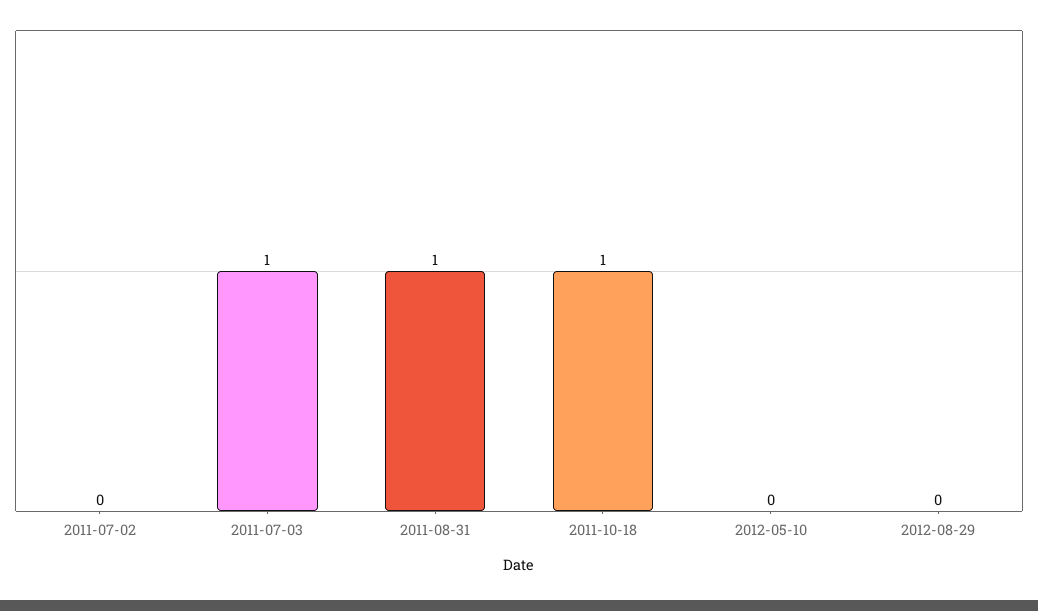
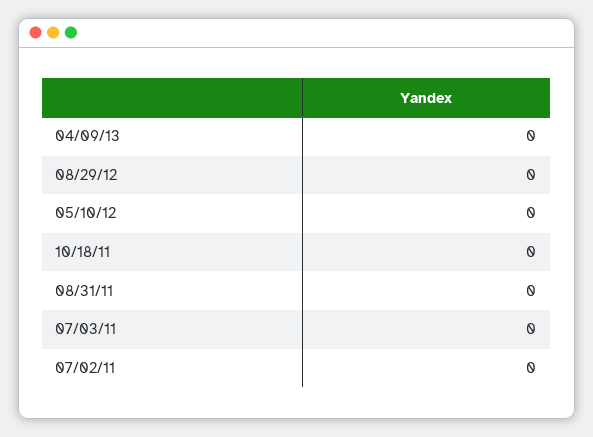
2011-07-03: 1 -> 0
2011-08-31: 1 -> 0
2011-10-18: 1 -> 0
04/09/13: none -> 0

